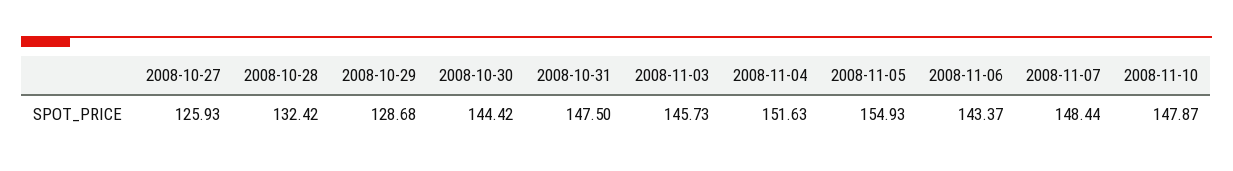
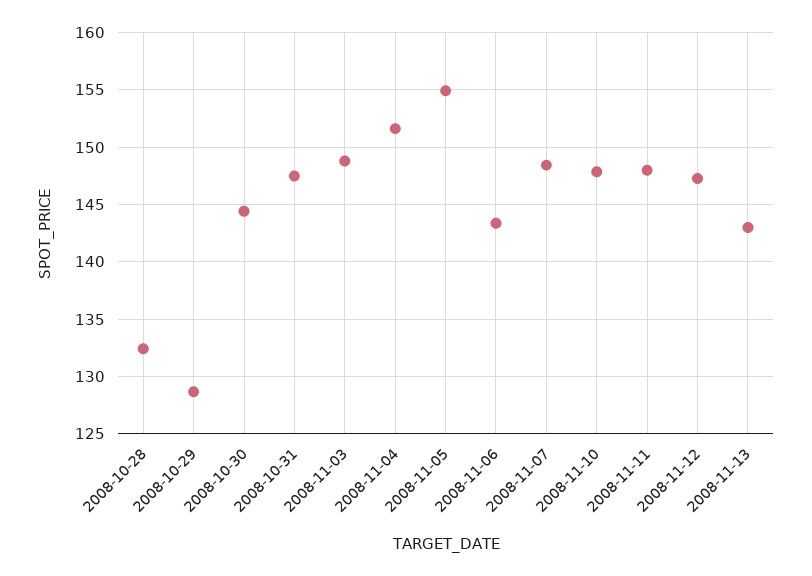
2008-10-27: 125.93 -> none
2008-11-03: 145.73 -> 149
2008-11-11: none -> 148
2008-11-12: none -> 147
2008-11-13: none -> 143

